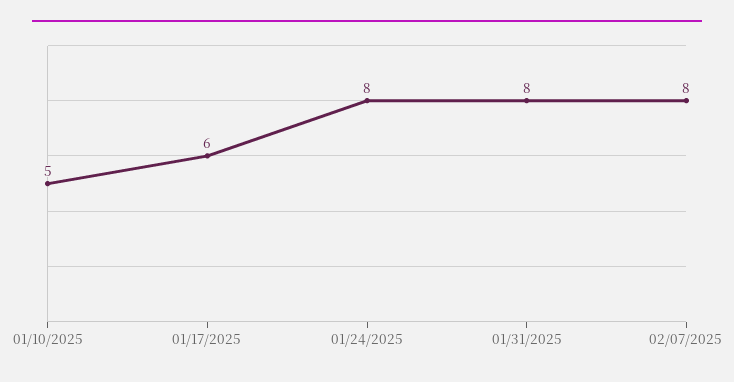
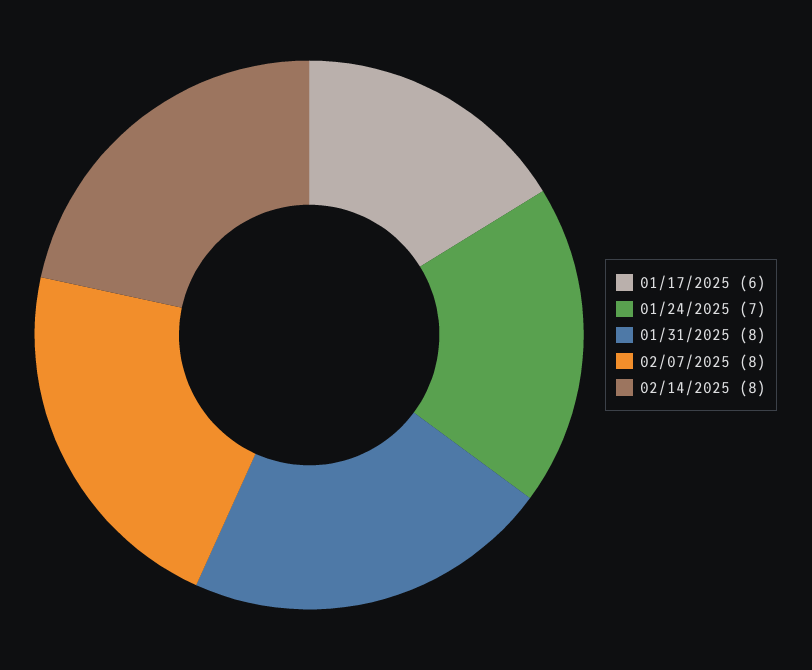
01/10/2025: 5 -> none
01/24/2025: 8 -> 7
02/14/2025: none -> 8

